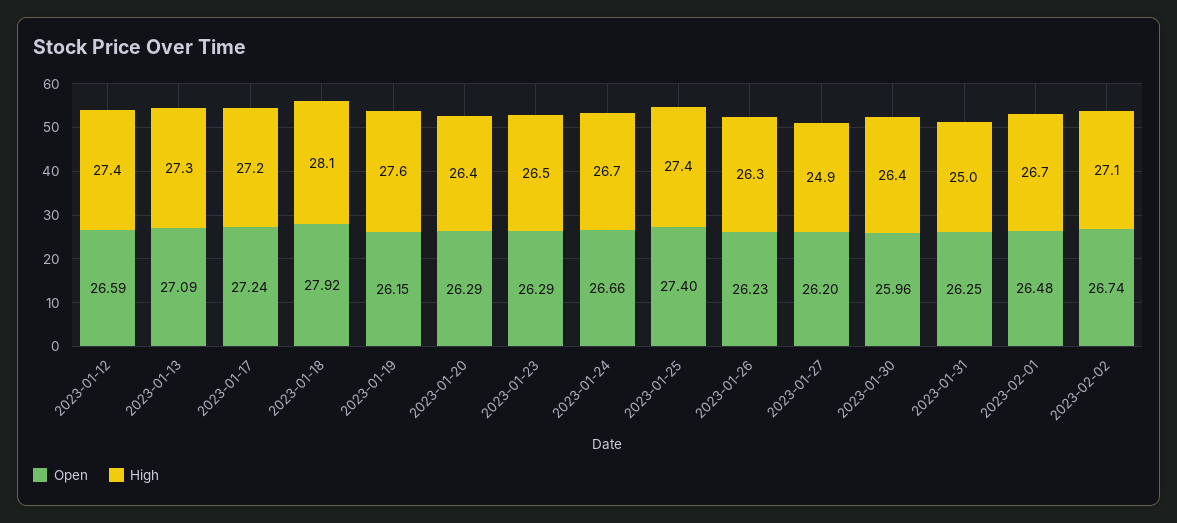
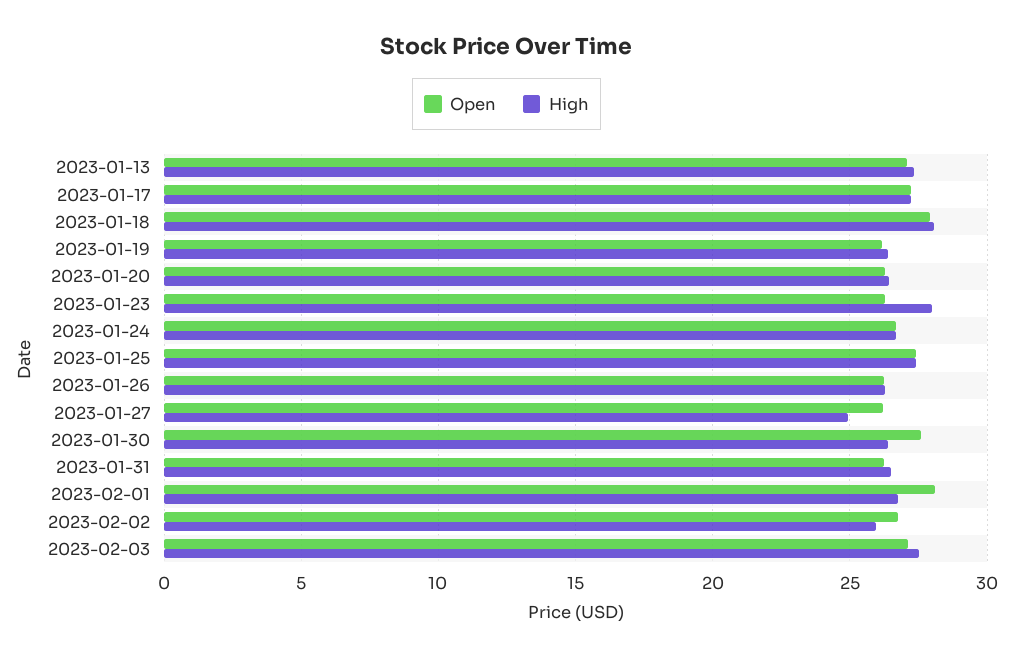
Open, 2023-01-12: 26.59 -> none
High, 2023-01-12: 27.4 -> none
High, 2023-01-19: 27.6 -> 26.5
High, 2023-01-23: 26.5 -> 28
Open, 2023-01-30: 25.96 -> 27.5
High, 2023-01-31: 25 -> 26.5
Open, 2023-02-01: 26.48 -> 28
High, 2023-02-02: 27.1 -> 26
Open, 2023-02-03: none -> 27
High, 2023-02-03: none -> 27.5

